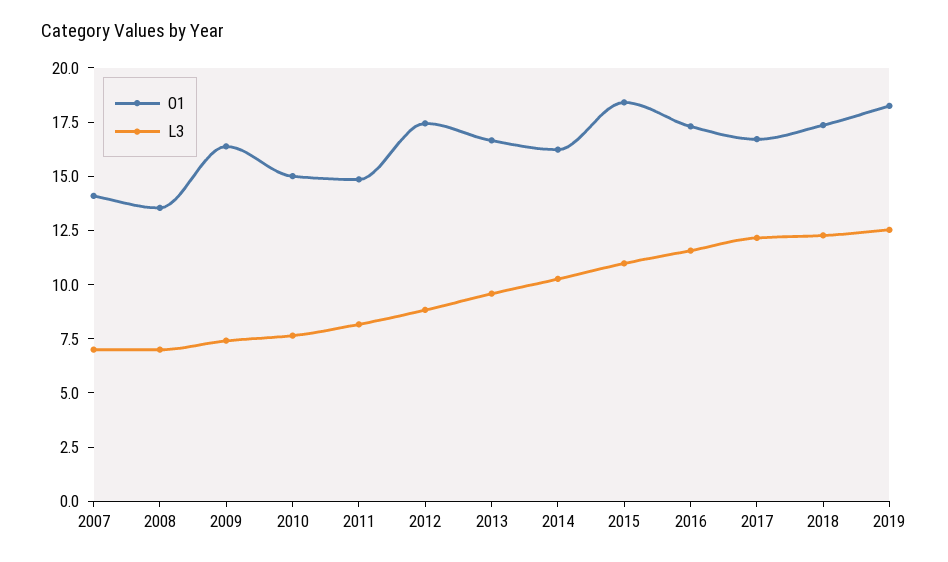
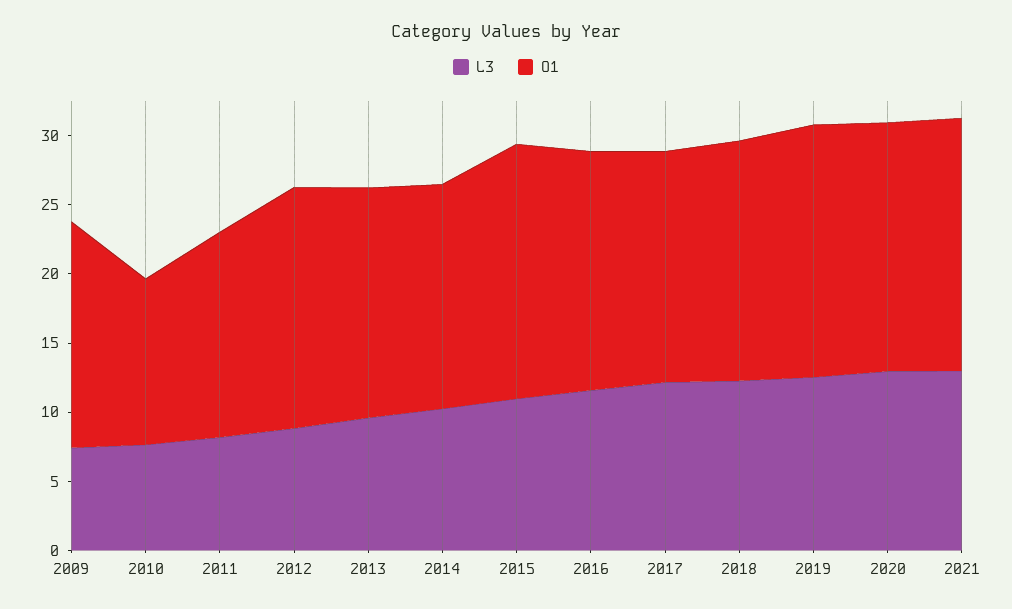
O1, 2007: 14 -> none
L3, 2007: 7 -> none
O1, 2008: 13.5 -> none
L3, 2008: 7 -> none
O1, 2010: 15 -> 12
L3, 2020: none -> 13
O1, 2020: none -> 18
L3, 2021: none -> 13
O1, 2021: none -> 18

